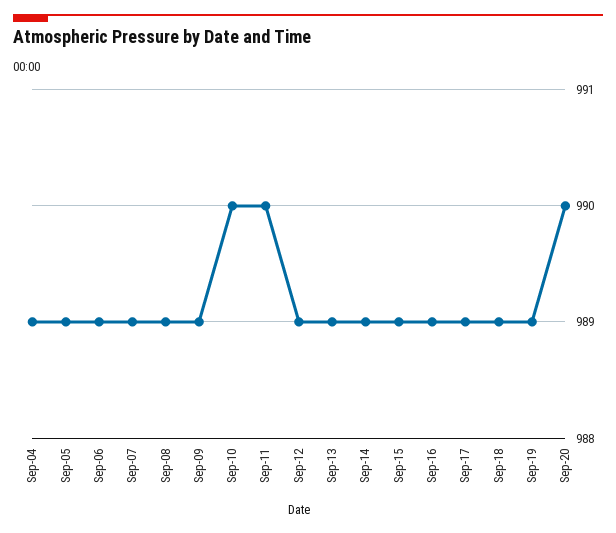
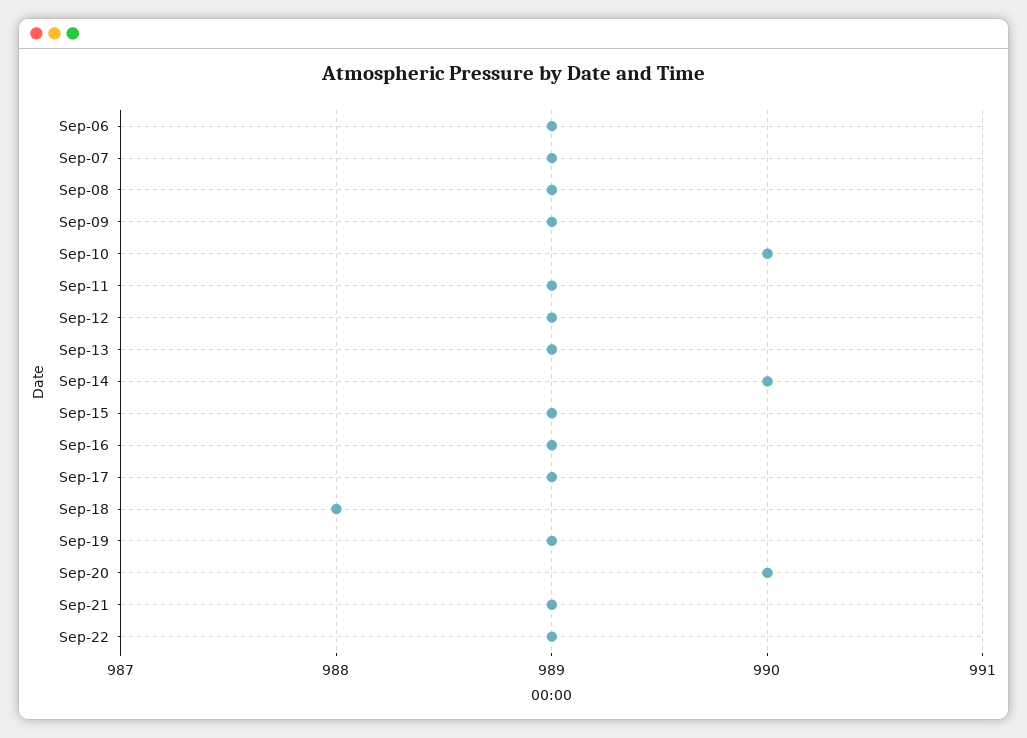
Sep-04: 989 -> none
Sep-05: 989 -> none
Sep-11: 990 -> 989
Sep-14: 989 -> 990
Sep-18: 989 -> 988
Sep-21: none -> 989
Sep-22: none -> 989

